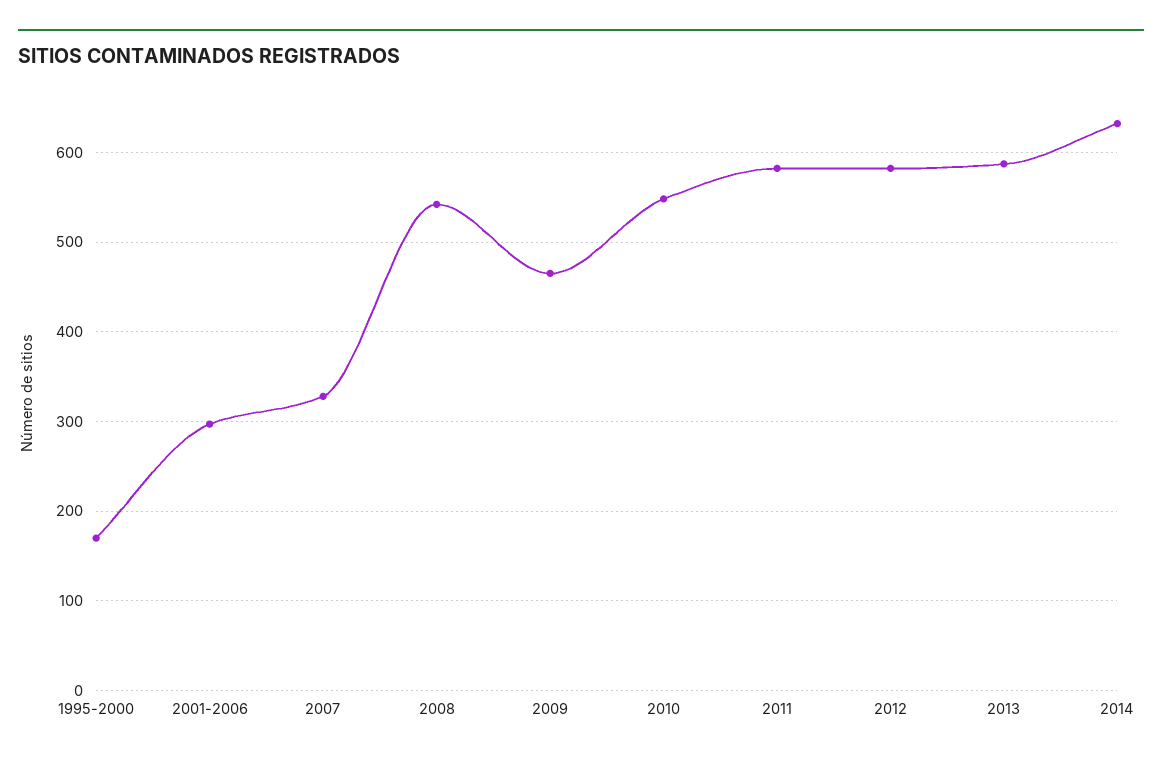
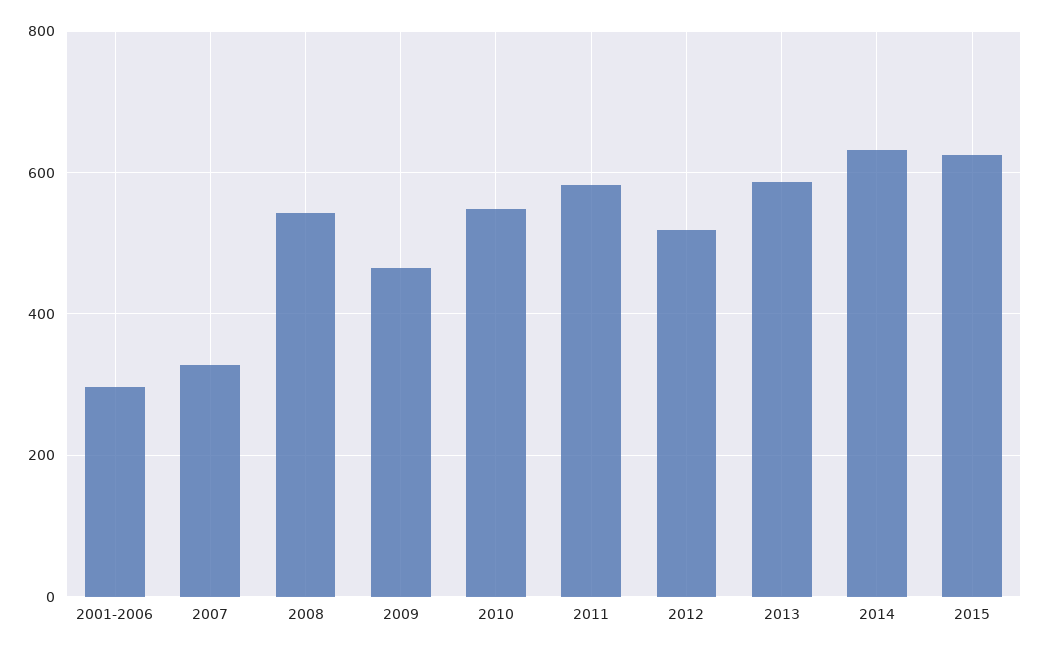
1995-2000: 170 -> none
2012: 580 -> 520
2015: none -> 620

